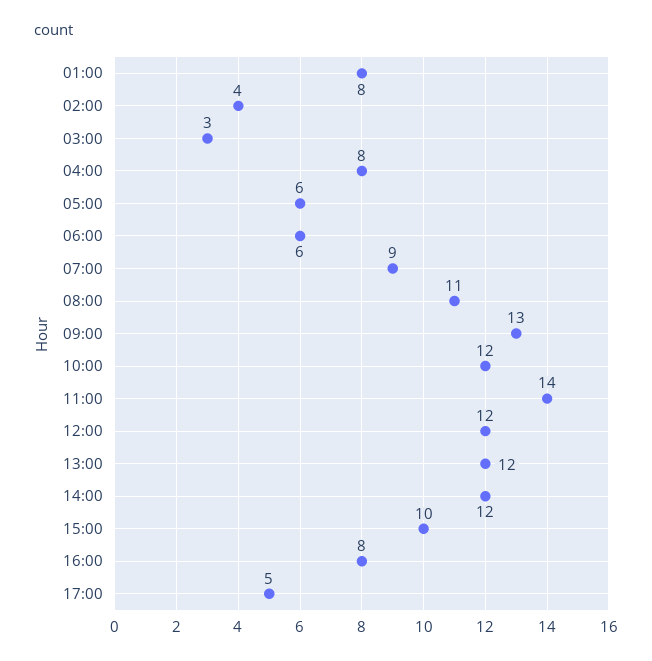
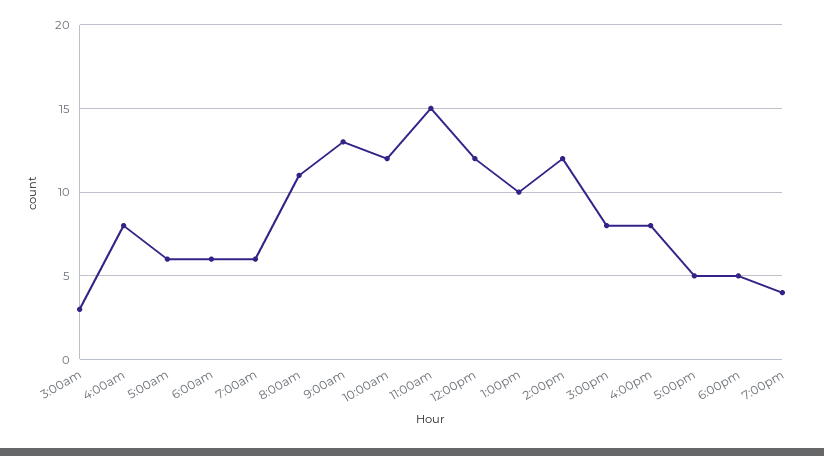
01:00: 8 -> none
02:00: 4 -> none
07:00: 9 -> 6
11:00: 14 -> 15
13:00: 12 -> 10
15:00: 10 -> 8
6:00pm: none -> 5
7:00pm: none -> 4

